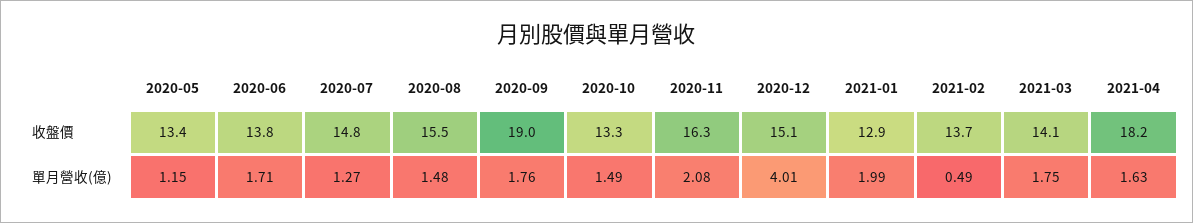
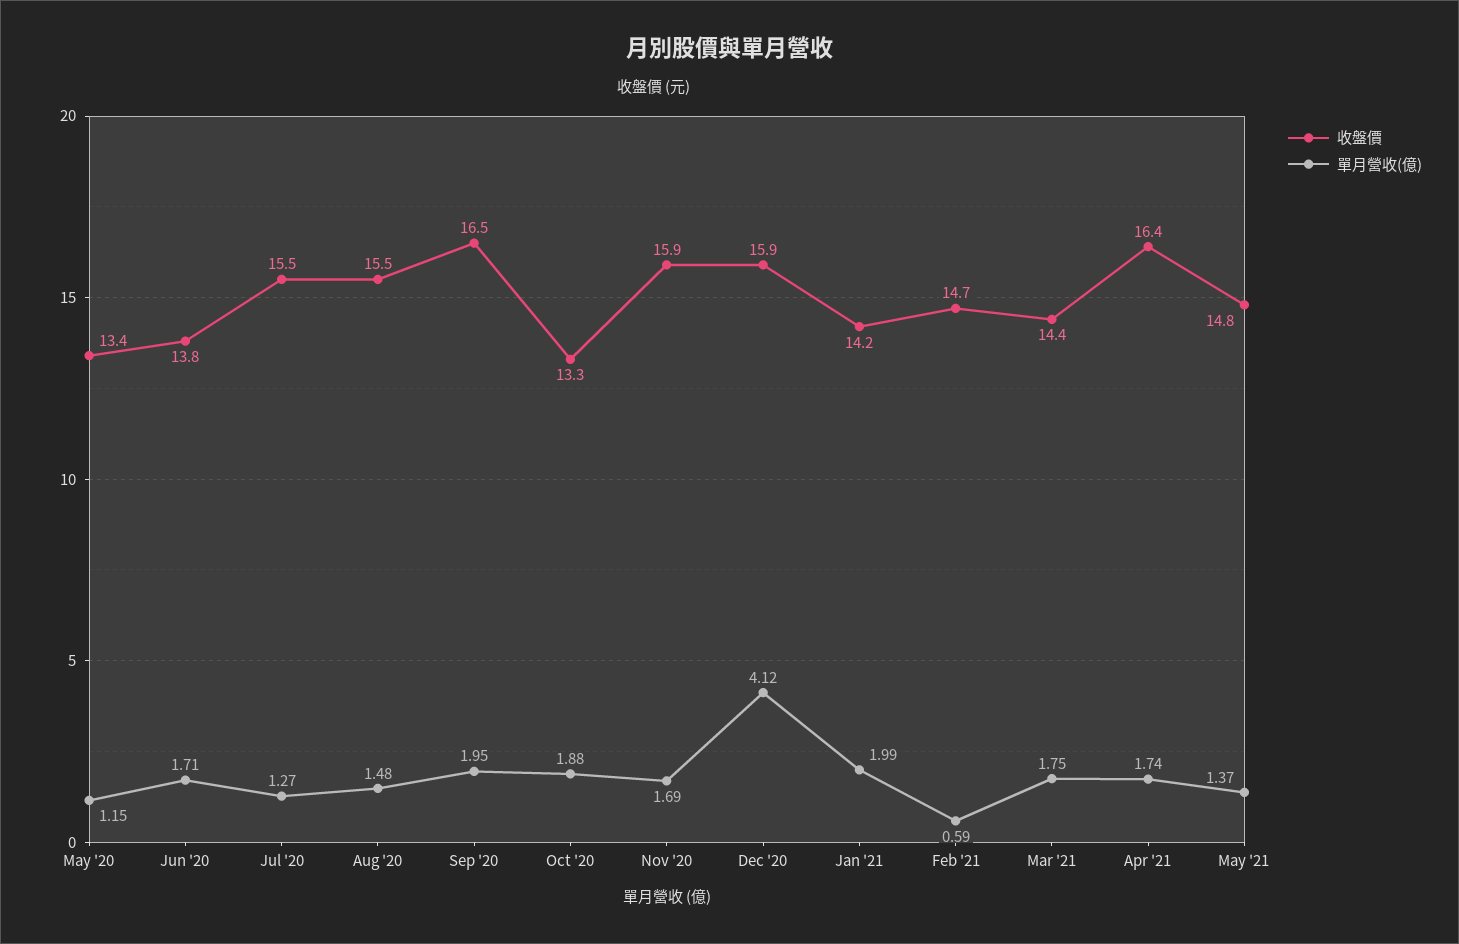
收盤價, 2020-07: 14.8 -> 15.5
收盤價, 2020-09: 19 -> 16.5
收盤價, 2020-11: 16.3 -> 15.9
收盤價, 2020-12: 15.1 -> 15.9
收盤價, 2021-01: 12.9 -> 14.2
收盤價, 2021-02: 13.7 -> 14.7
收盤價, 2021-03: 14.1 -> 14.4
收盤價, 2021-04: 18.2 -> 16.4
單月營收(億), 2020-09: 1.76 -> 1.95
單月營收(億), 2020-10: 1.49 -> 1.88
單月營收(億), 2020-11: 2.08 -> 1.69
單月營收(億), 2020-12: 4.01 -> 4.12
單月營收(億), 2021-02: 0.49 -> 0.59
單月營收(億), 2021-04: 1.63 -> 1.74
收盤價, May '21: none -> 14.8
單月營收(億), May '21: none -> 1.37

